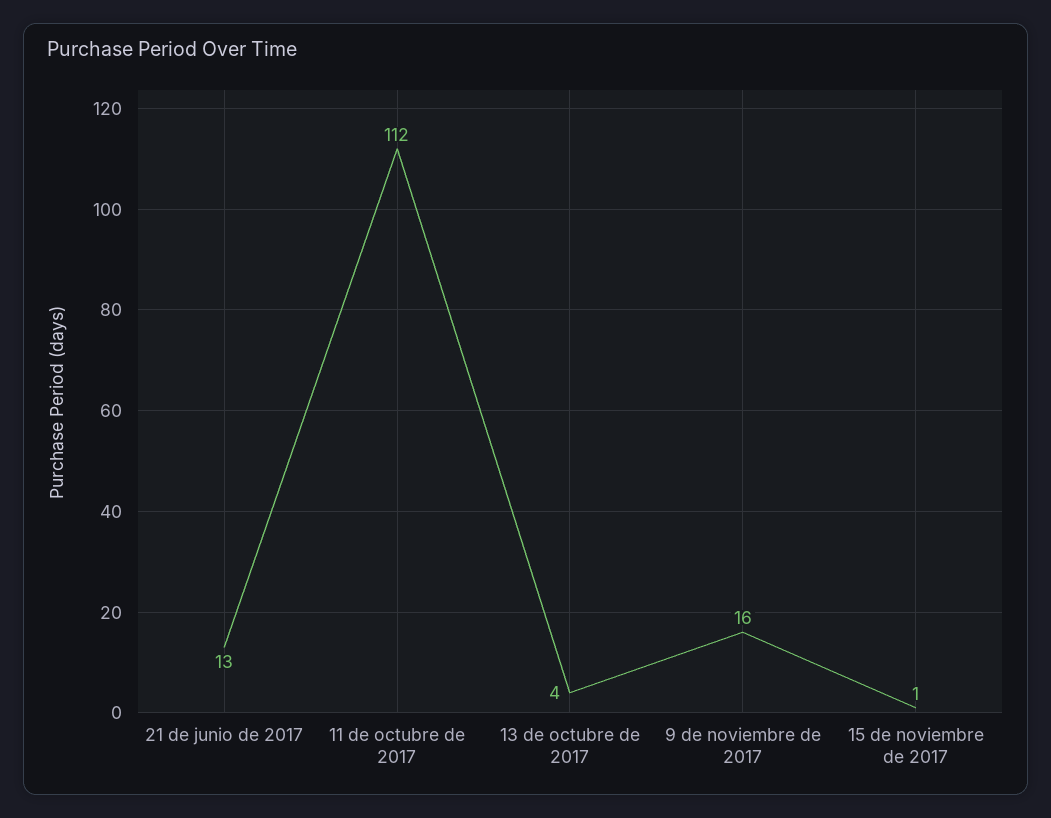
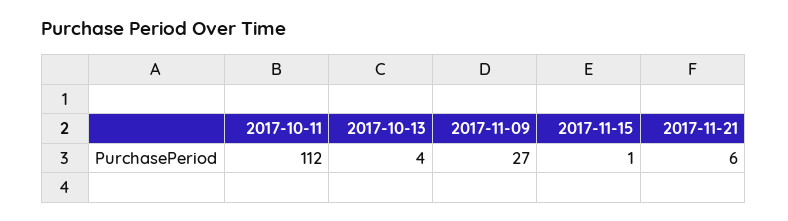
21 de junio de 2017: 13 -> none
9 de noviembre de 2017: 16 -> 27
2017-11-21: none -> 6

